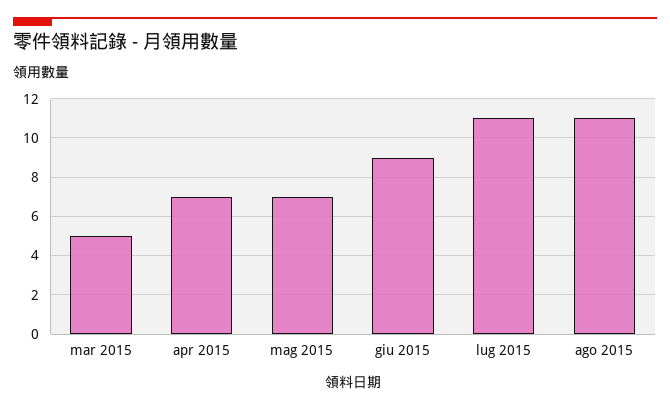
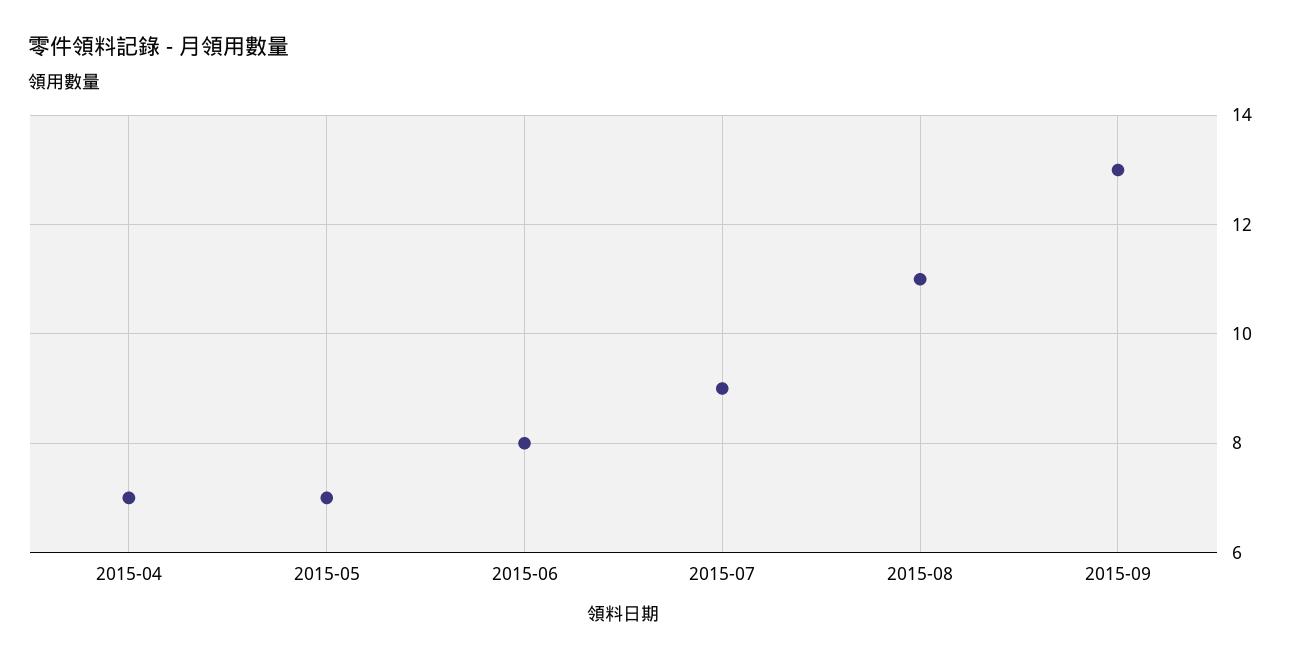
mar 2015: 5 -> none
giu 2015: 9 -> 8
lug 2015: 11 -> 9
2015-09: none -> 13

